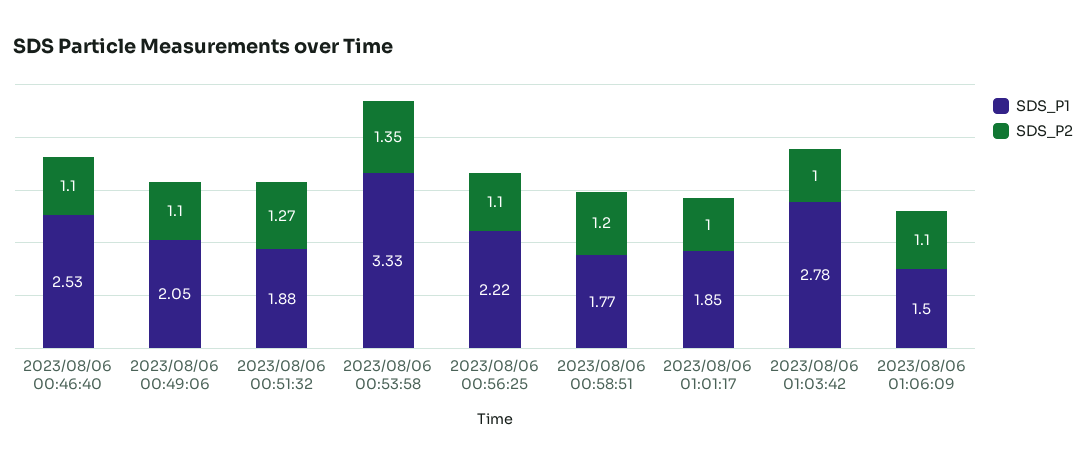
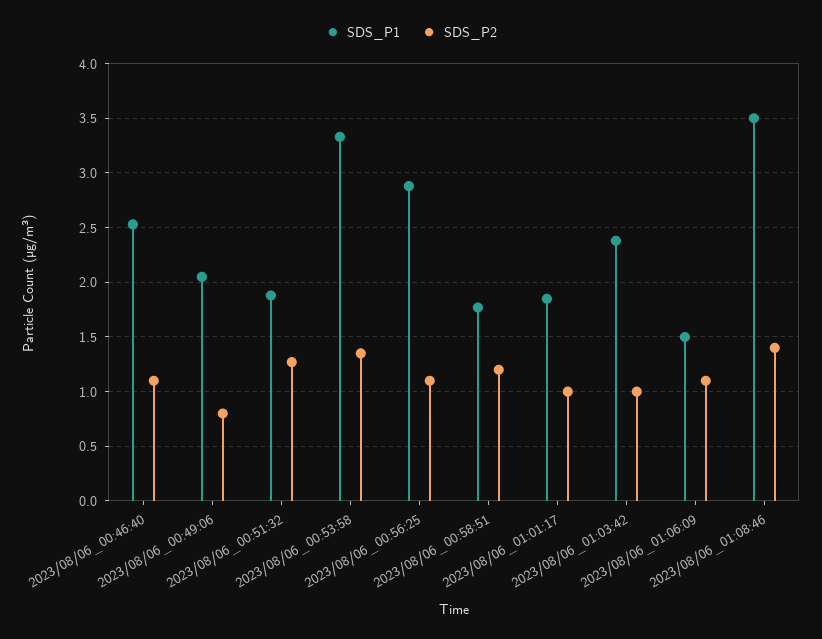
SDS_P2, 2023/08/06 00:49:06: 1.1 -> 0.8
SDS_P1, 2023/08/06 00:56:25: 2.22 -> 2.9
SDS_P1, 2023/08/06 01:03:42: 2.78 -> 2.4
SDS_P1, 2023/08/06_01:08:46: none -> 3.5
SDS_P2, 2023/08/06_01:08:46: none -> 1.4

